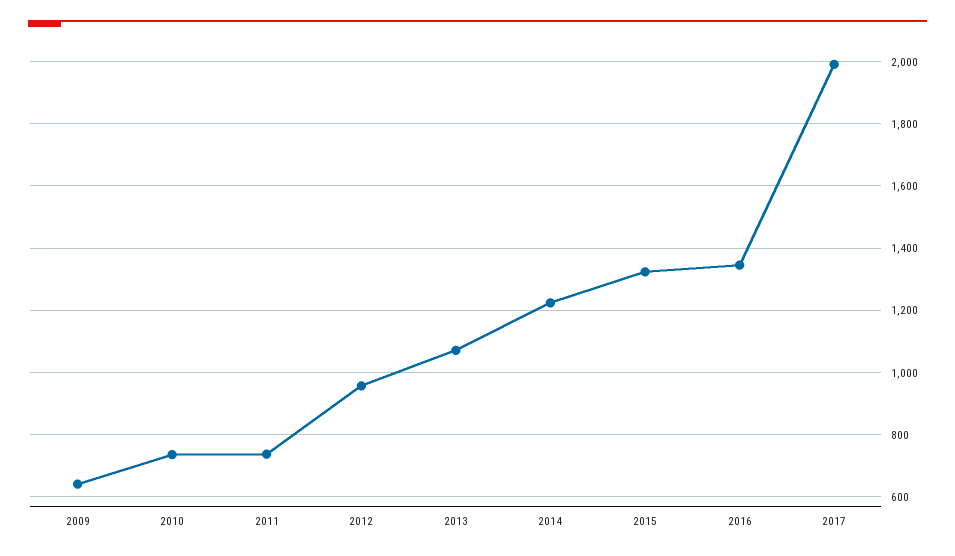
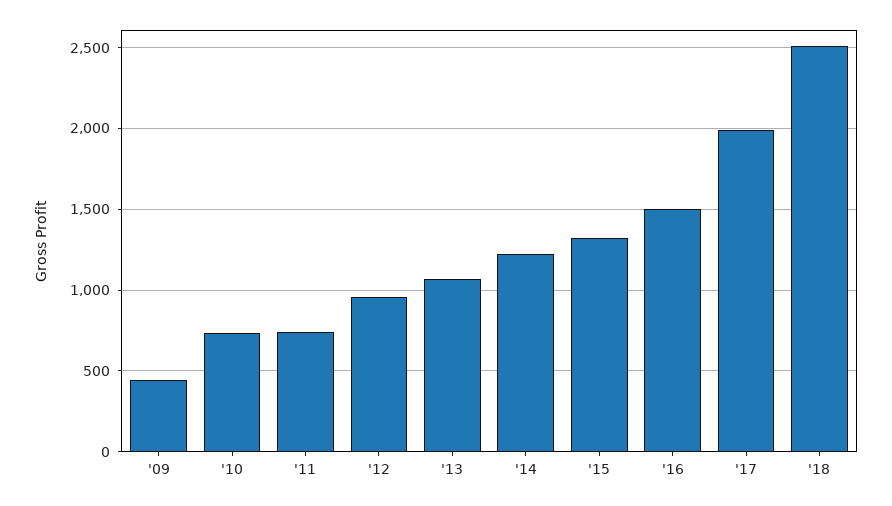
2009: 640 -> 450
2016: 1340 -> 1500
'18: none -> 2500

